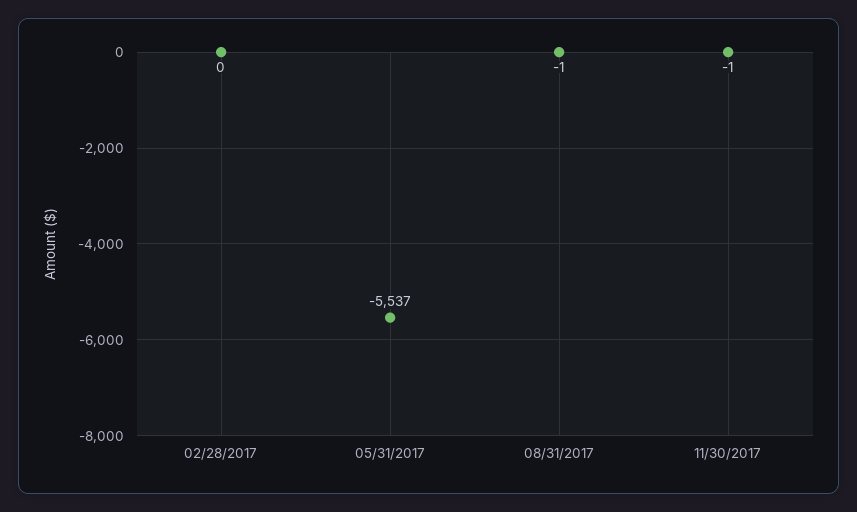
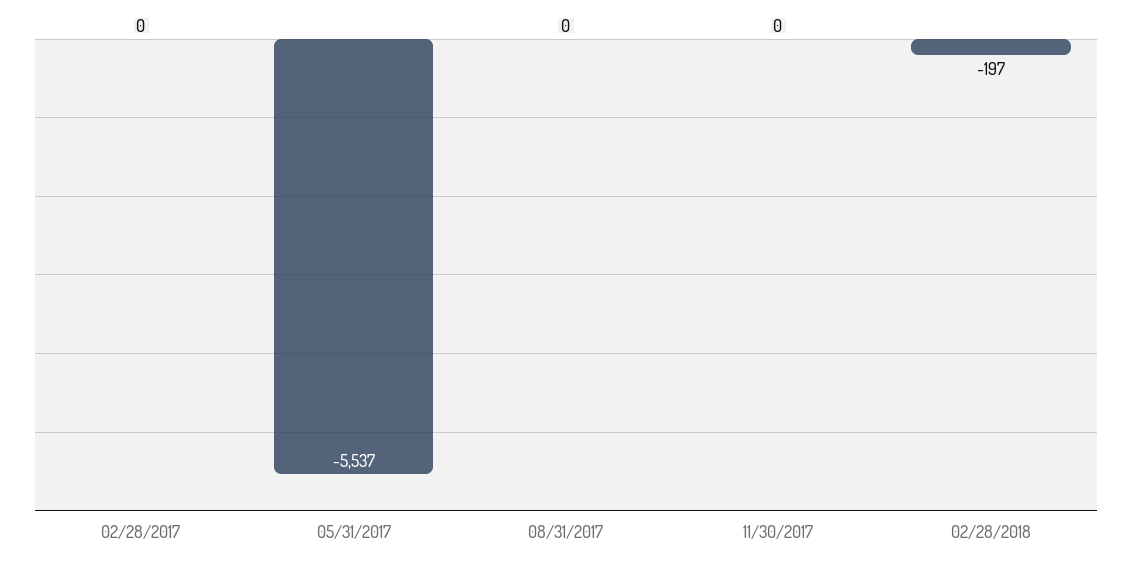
08/31/2017: -1 -> 0
11/30/2017: -1 -> 0
02/28/2018: none -> -197

